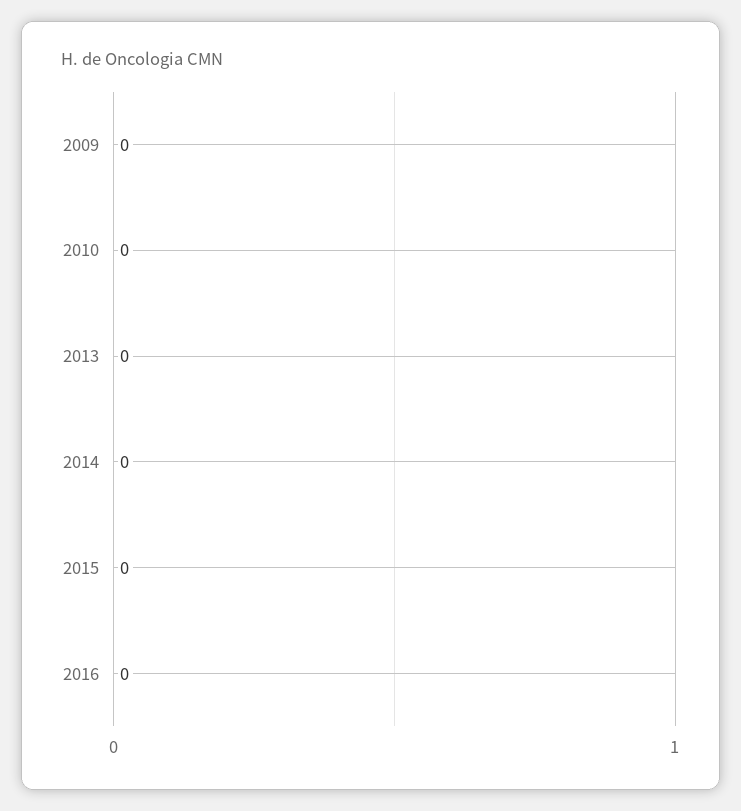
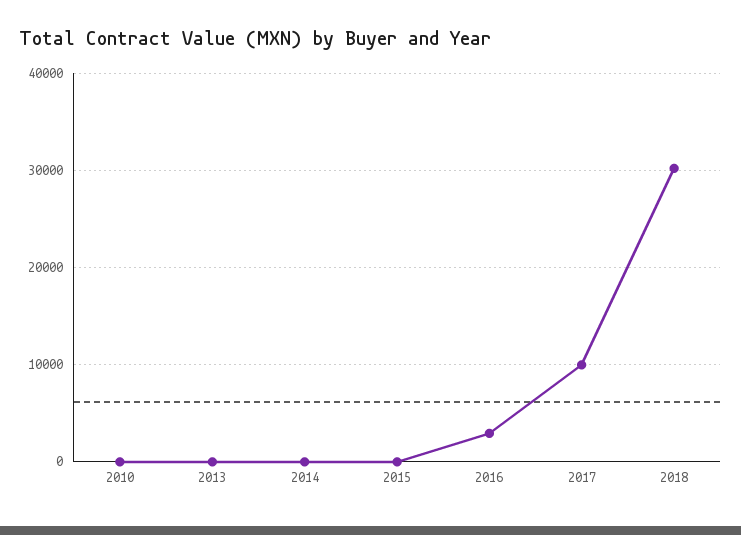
2009: 0 -> none
2016: 0 -> 3000
2017: none -> 10000
2018: none -> 30000

